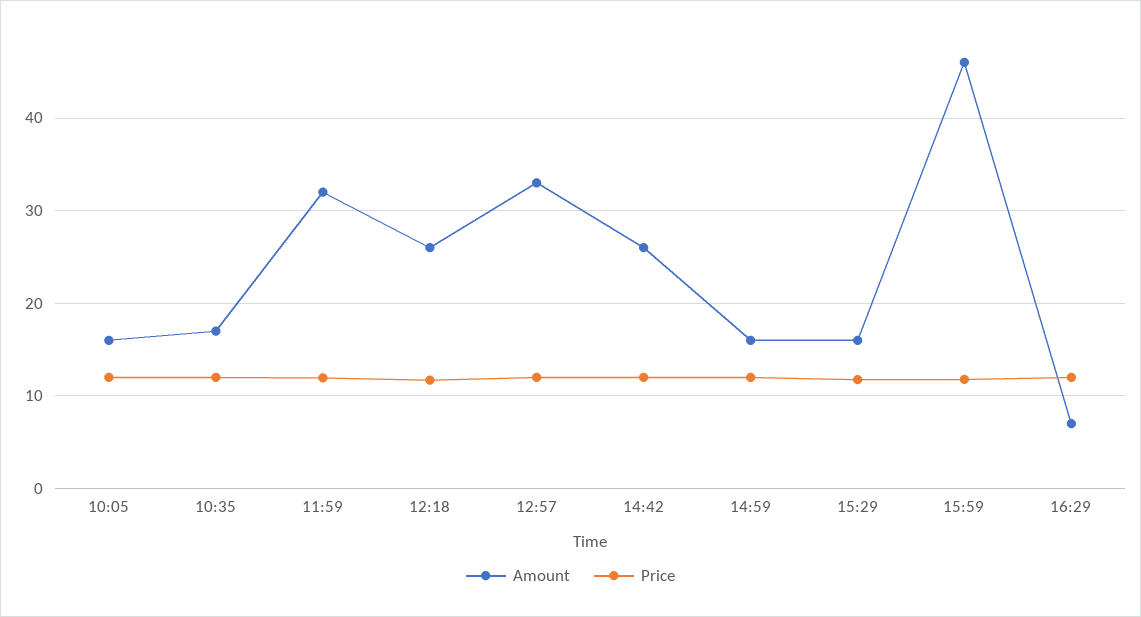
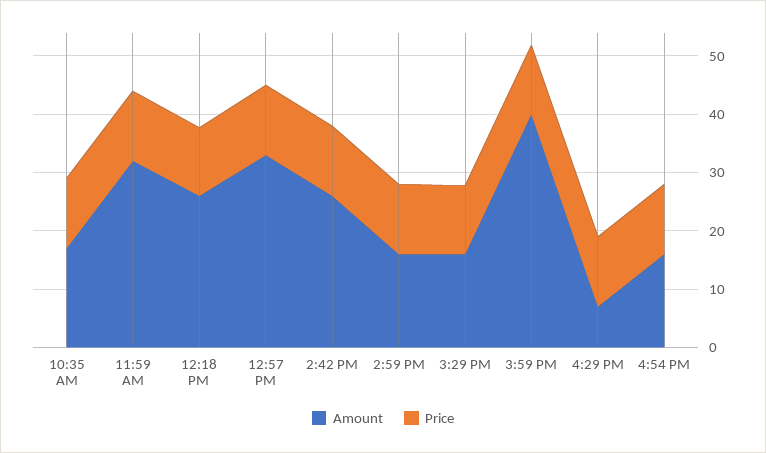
Amount, 10:05: 16 -> none
Price, 10:05: 12 -> none
Amount, 15:59: 46 -> 40
Amount, 4:54 PM: none -> 16
Price, 4:54 PM: none -> 12

